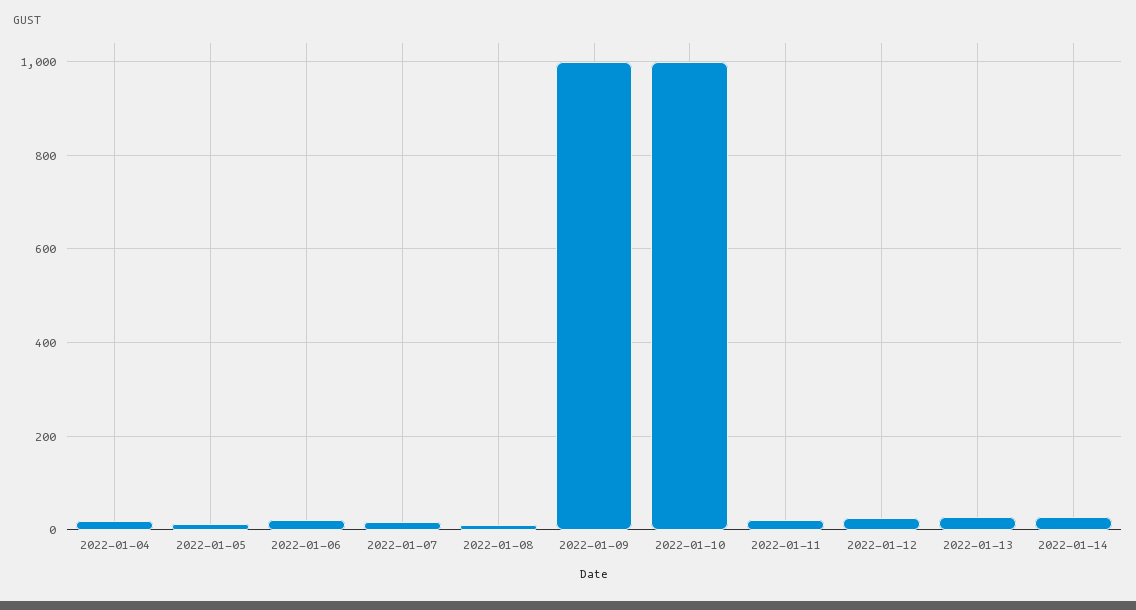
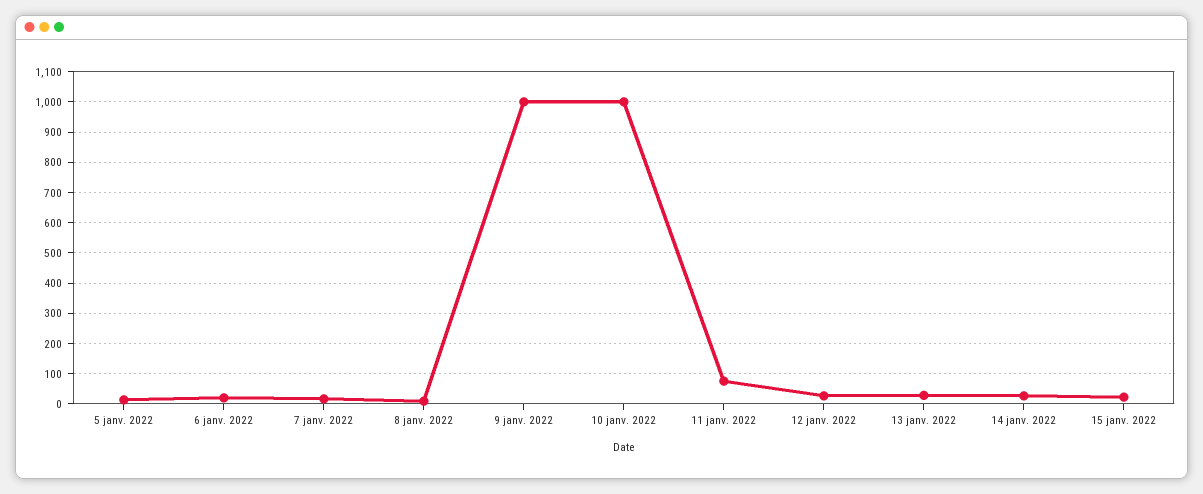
2022-01-04: 20 -> none
2022-01-11: 20 -> 80
15 janv. 2022: none -> 20

